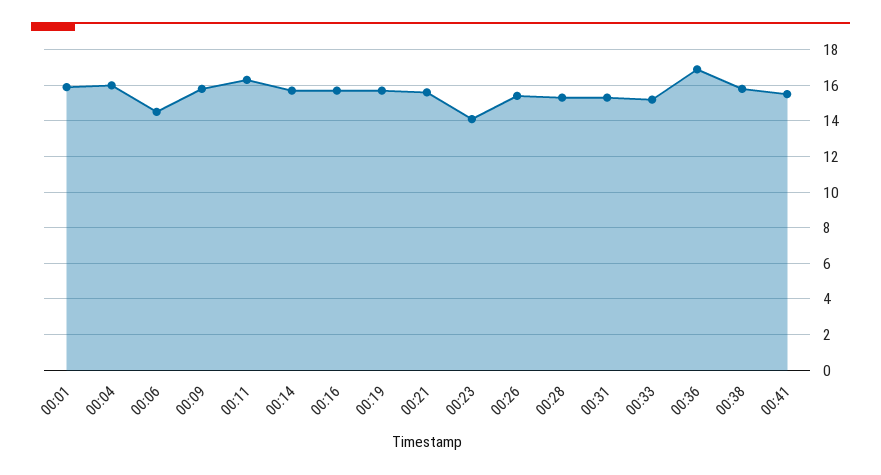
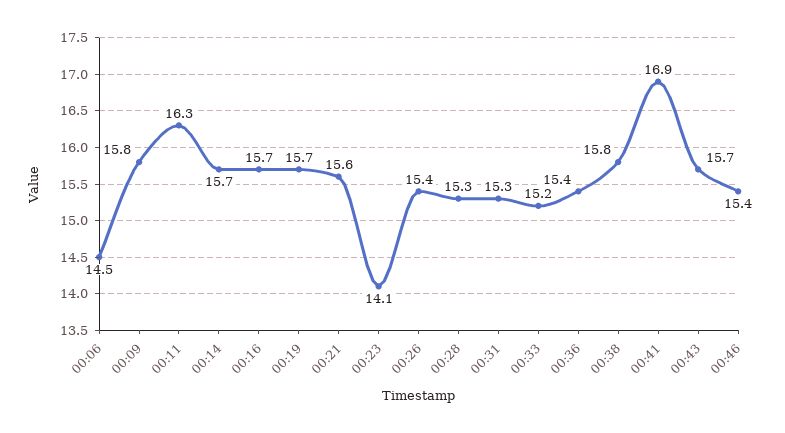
00:01: 16 -> none
00:04: 16 -> none
00:36: 17 -> 15.4
00:41: 15.5 -> 16.9
00:43: none -> 15.7
00:46: none -> 15.4

